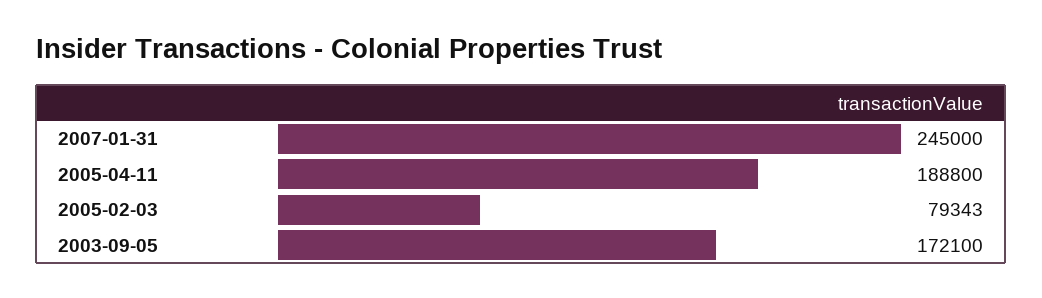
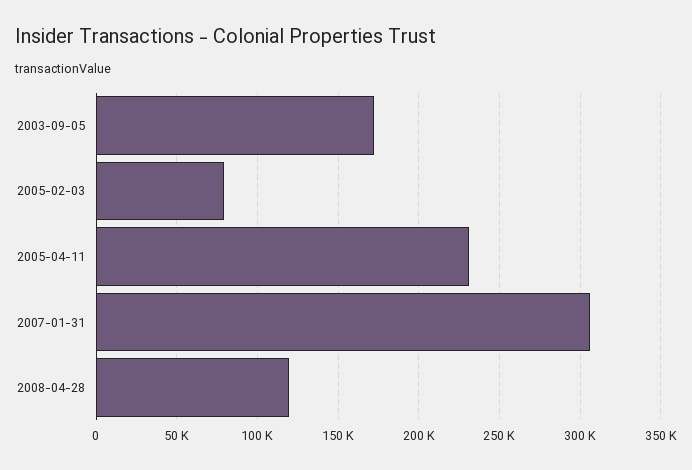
2007-01-31: 245000 -> 305000
2005-04-11: 188800 -> 230000
2008-04-28: none -> 120000

